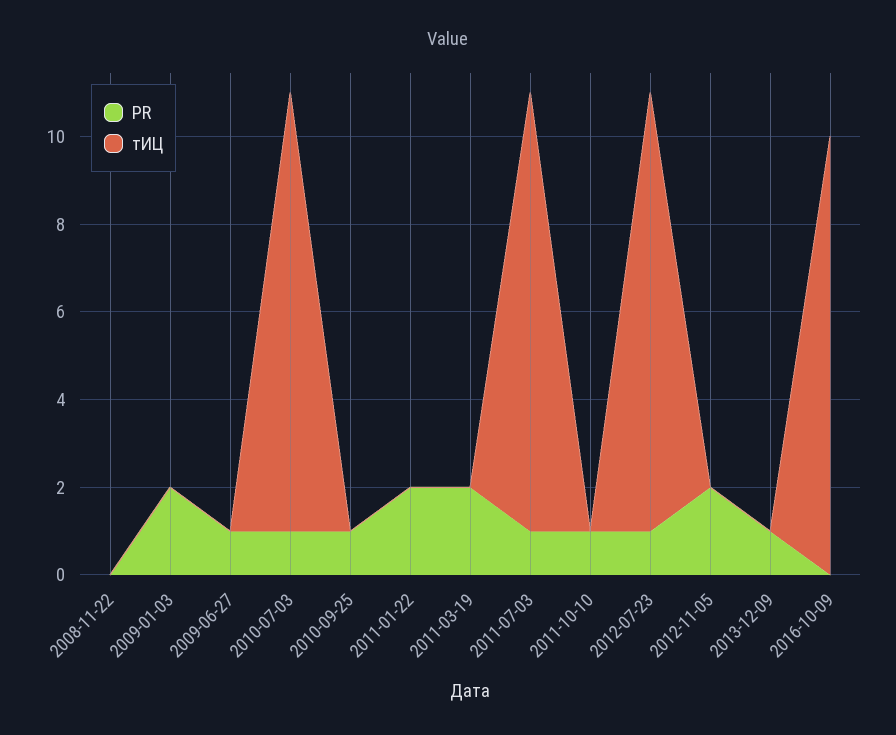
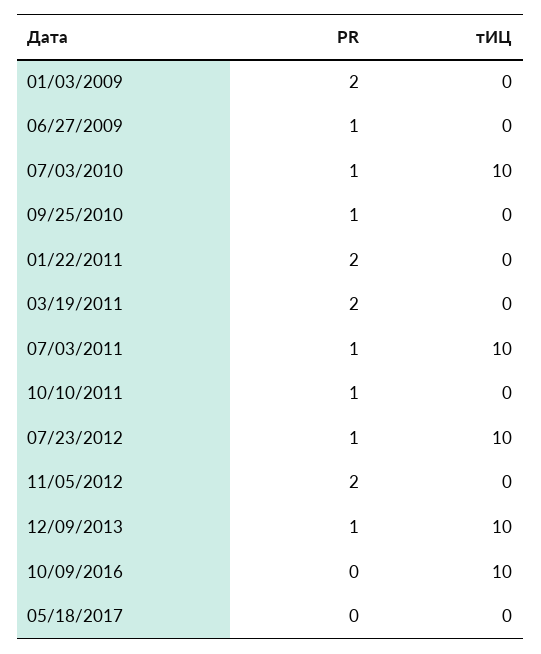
PR, 2008-11-22: 0 -> none
тИЦ, 2008-11-22: 0 -> none
тИЦ, 2013-12-09: 0 -> 10
PR, 05/18/2017: none -> 0
тИЦ, 05/18/2017: none -> 0

